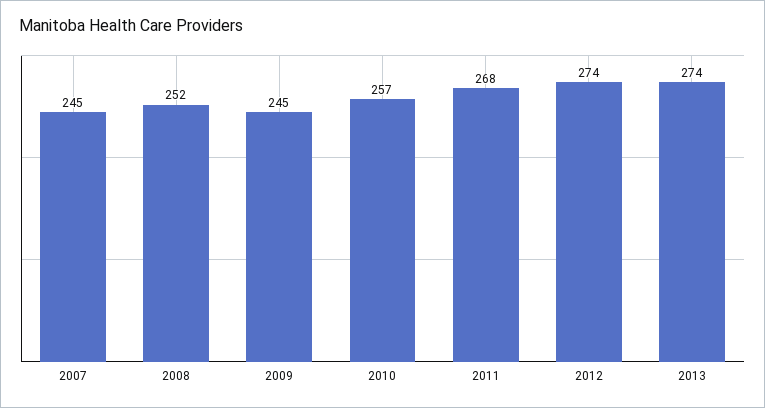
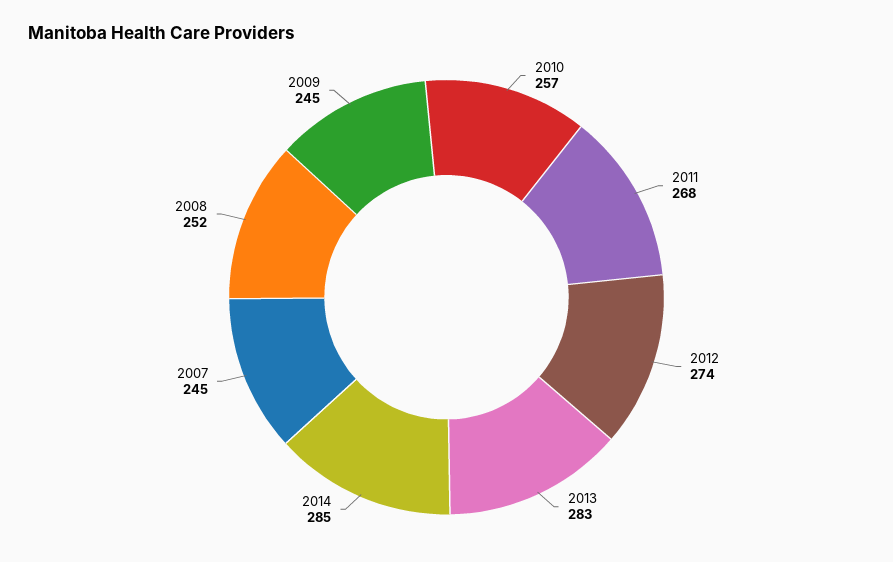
2013: 274 -> 283
2014: none -> 285

